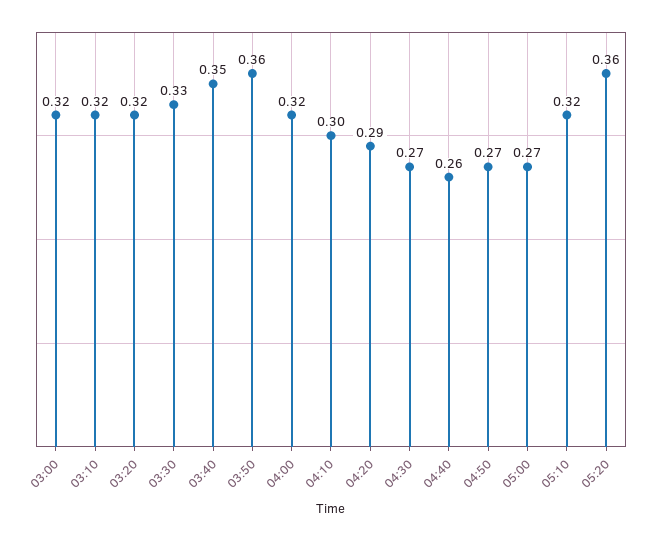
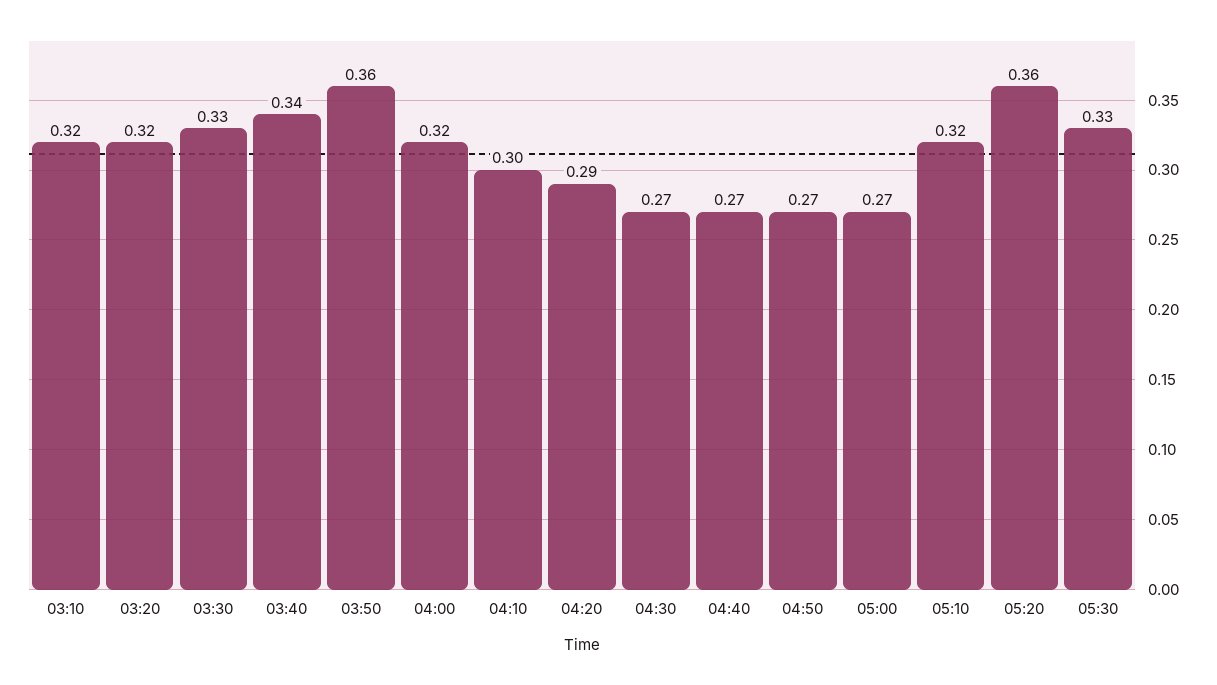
03:00: 0.32 -> none
03:40: 0.35 -> 0.34
04:40: 0.26 -> 0.27
05:30: none -> 0.33

